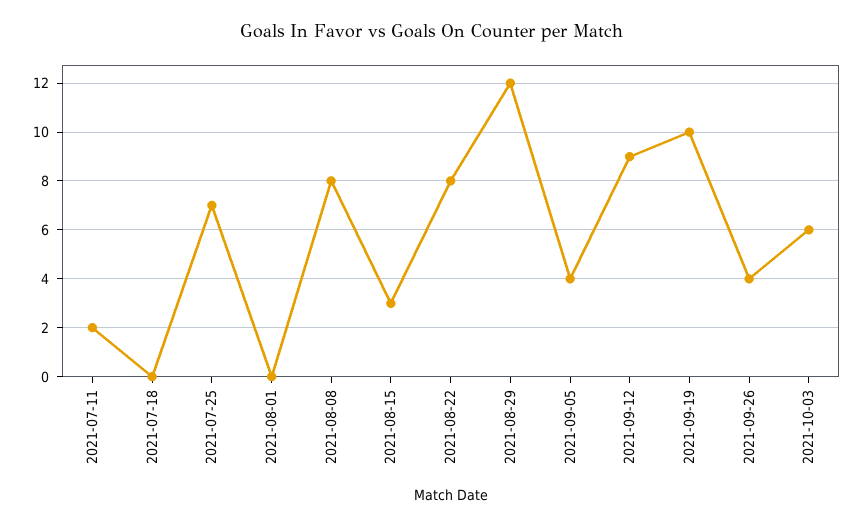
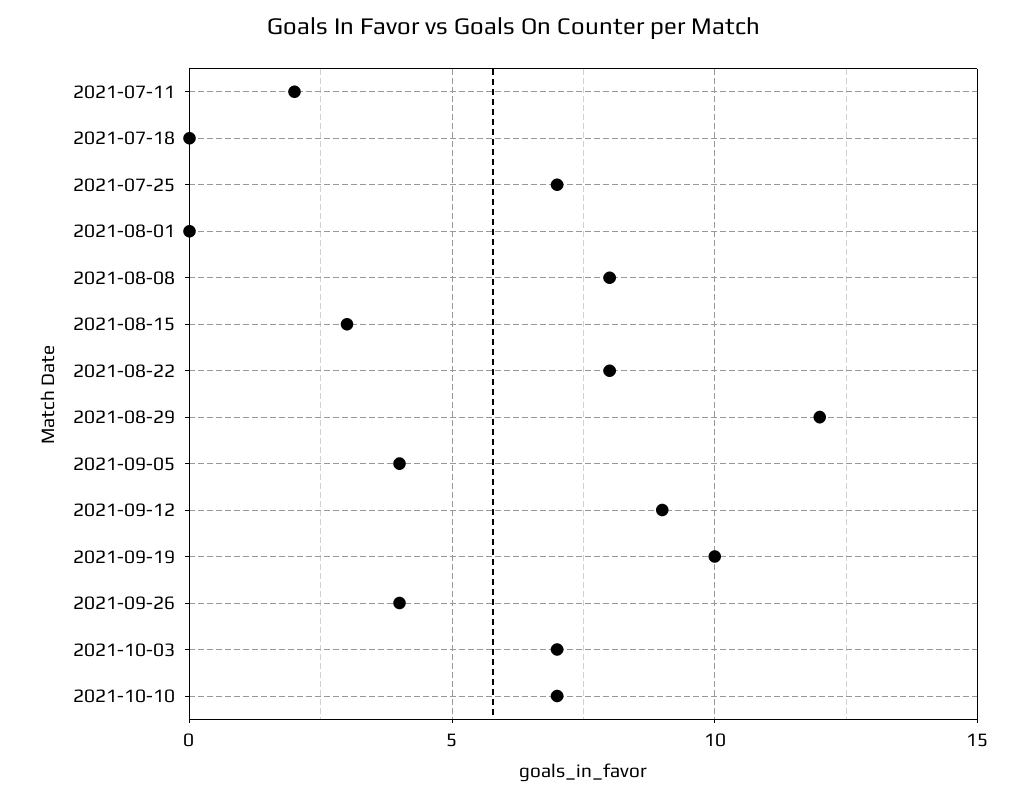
2021-10-03: 6 -> 7
2021-10-10: none -> 7

